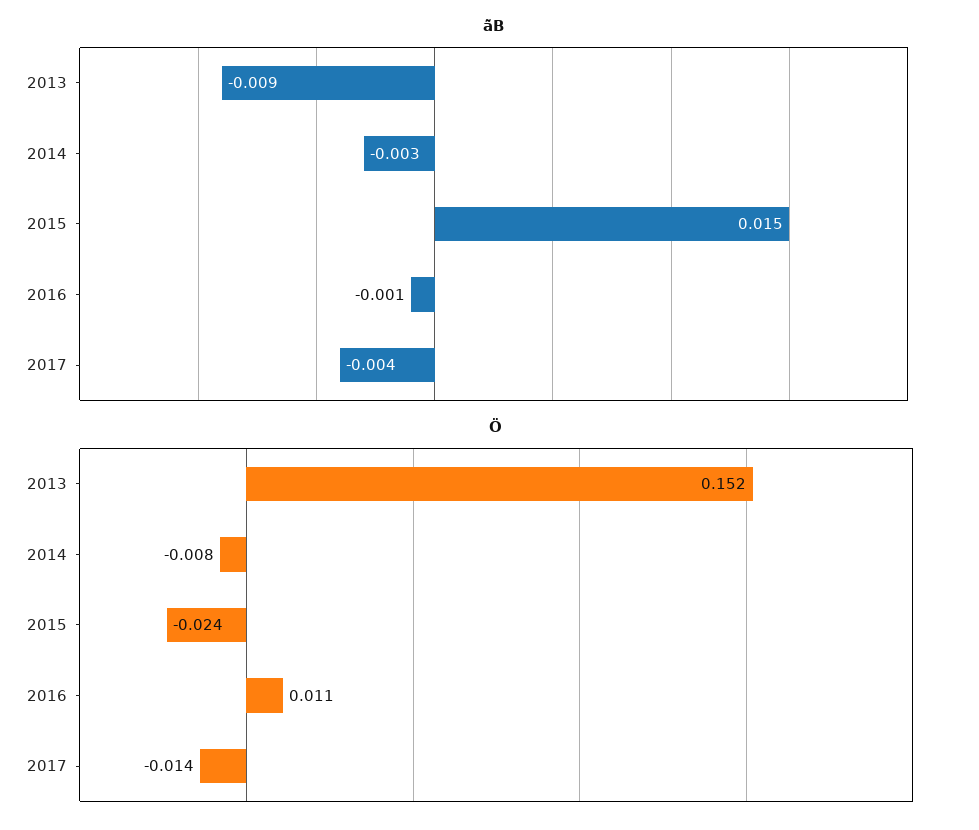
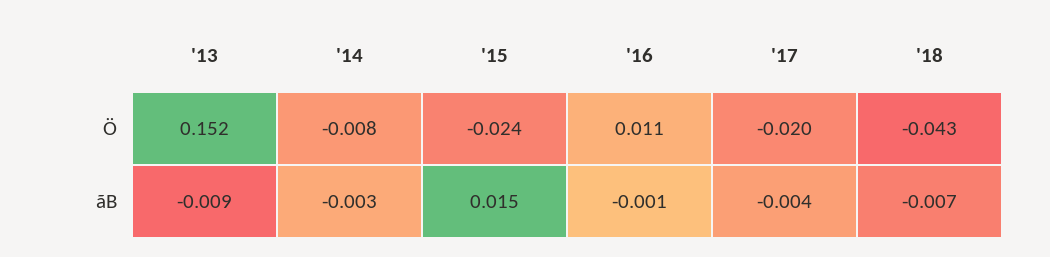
Ö, 2017: -0.014 -> -0.02
Ö, '18: none -> -0.043
ãB, '18: none -> -0.007

